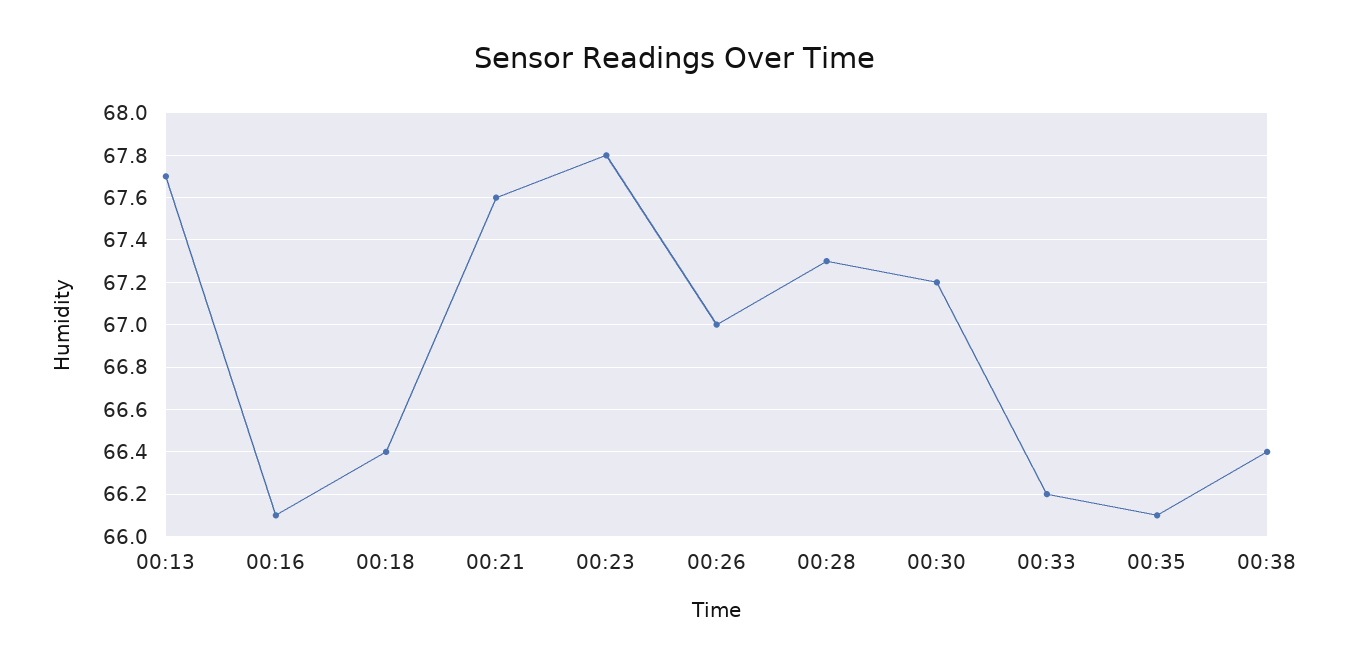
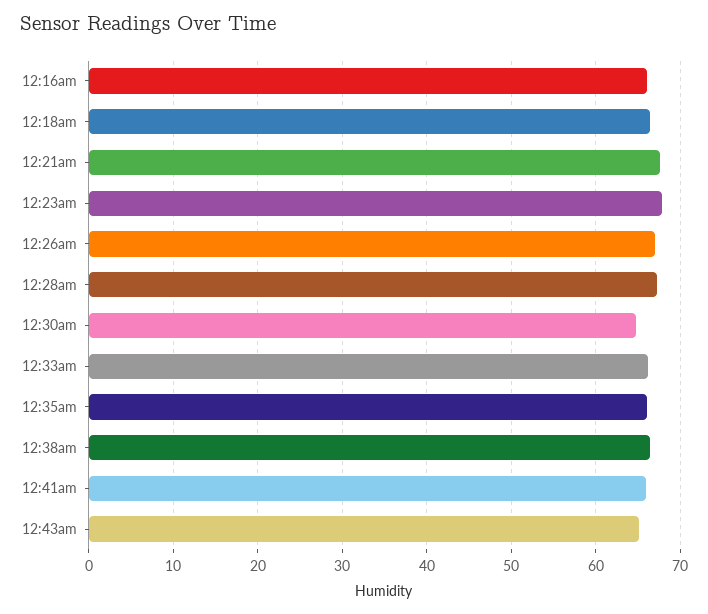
00:13: 67.7 -> none
00:30: 67.2 -> 65
12:41am: none -> 66
12:43am: none -> 65

